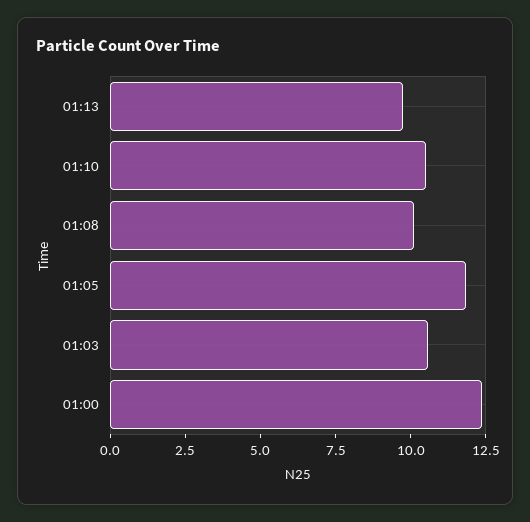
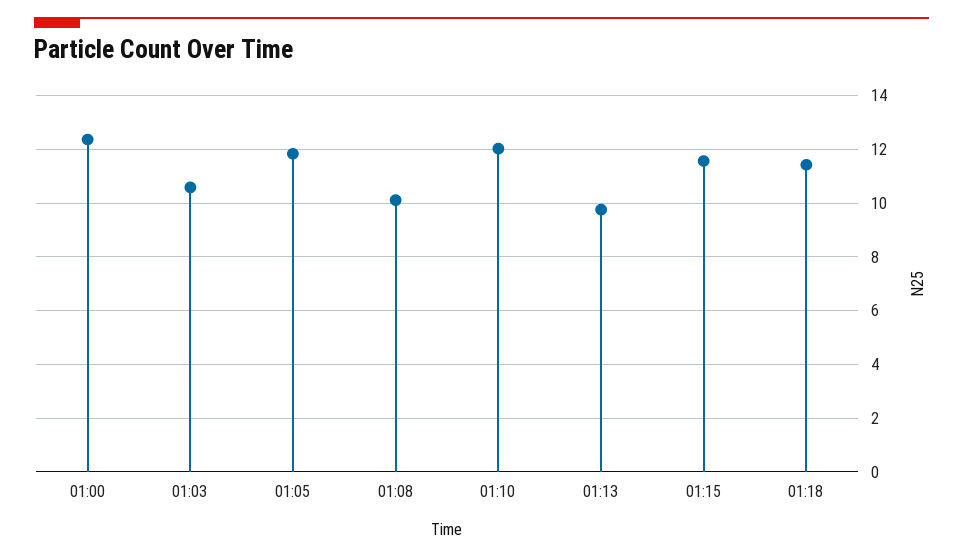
01:10: 10.5 -> 12
01:15: none -> 11.5
01:18: none -> 11.5

